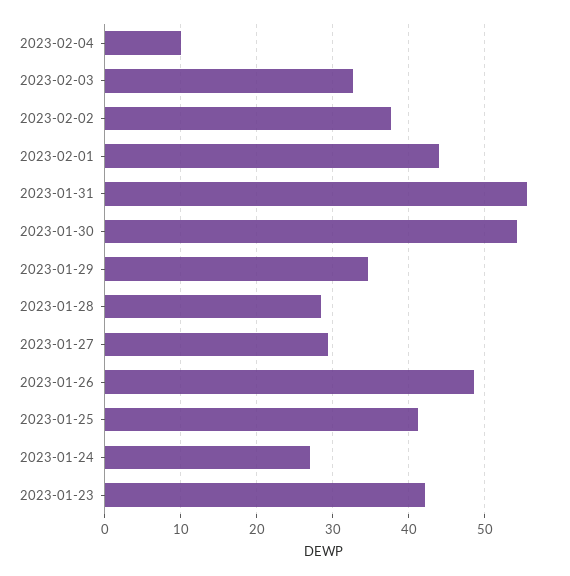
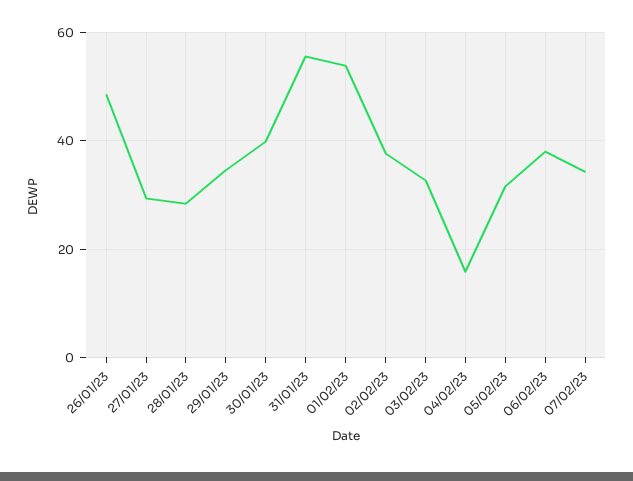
2023-02-04: 10 -> 16
2023-02-01: 44 -> 54
2023-01-30: 54 -> 40
2023-01-25: 41 -> none
2023-01-24: 27 -> none
2023-01-23: 42 -> none
05/02/23: none -> 32
06/02/23: none -> 38
07/02/23: none -> 34

